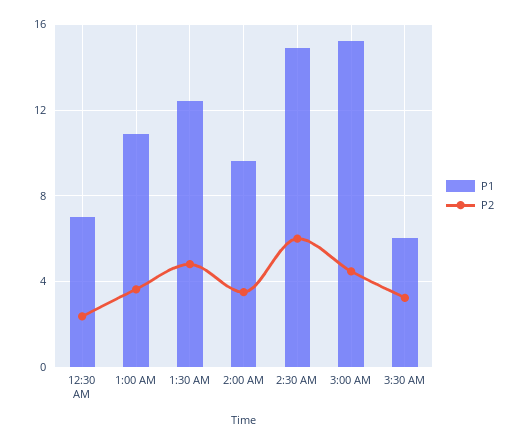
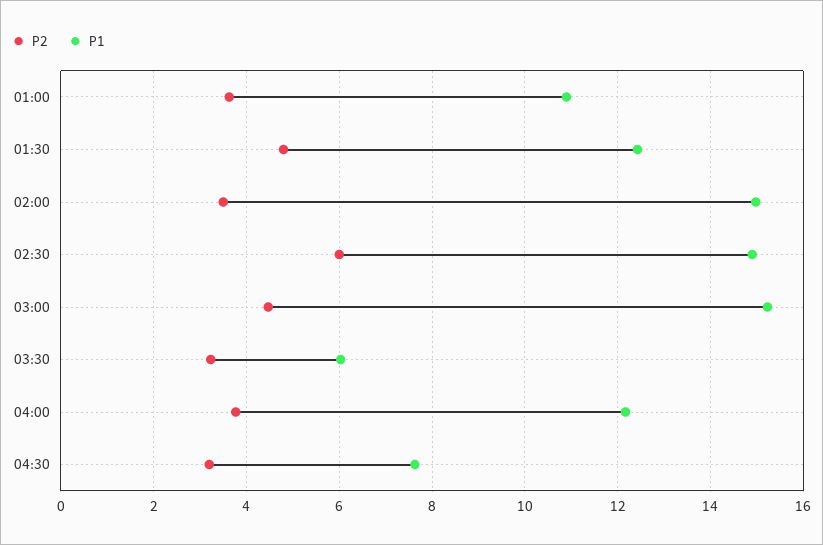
P1, 12:30 AM: 7 -> none
P2, 12:30 AM: 2.5 -> none
P1, 2:00 AM: 9.5 -> 15
P2, 04:00: none -> 3.8
P1, 04:00: none -> 12.2
P2, 04:30: none -> 3.2
P1, 04:30: none -> 7.6

